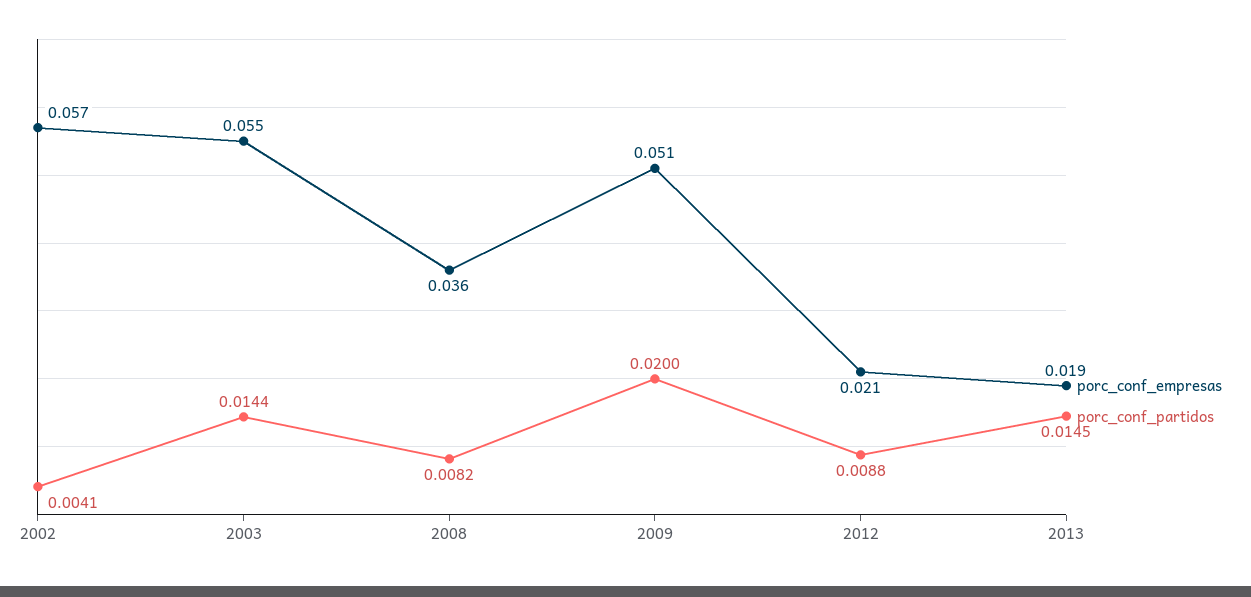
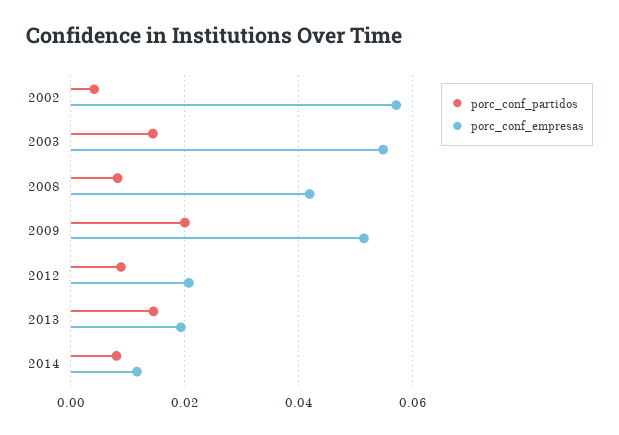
porc_conf_empresas, 2008: 0.036 -> 0.042
porc_conf_partidos, 2014: none -> 0.008
porc_conf_empresas, 2014: none -> 0.012

